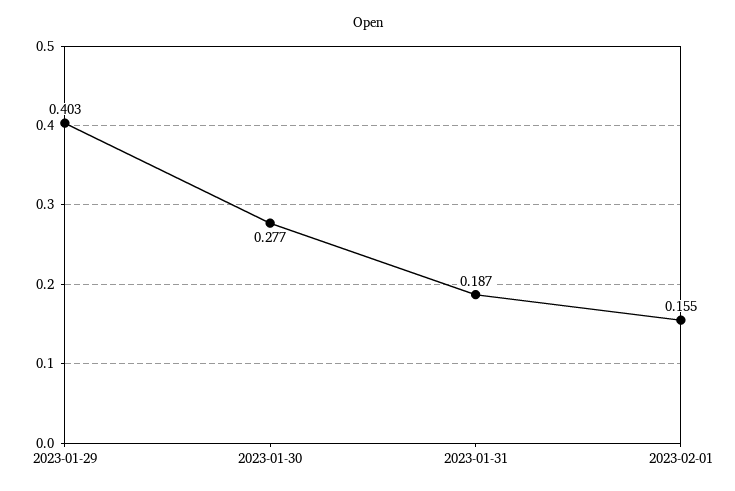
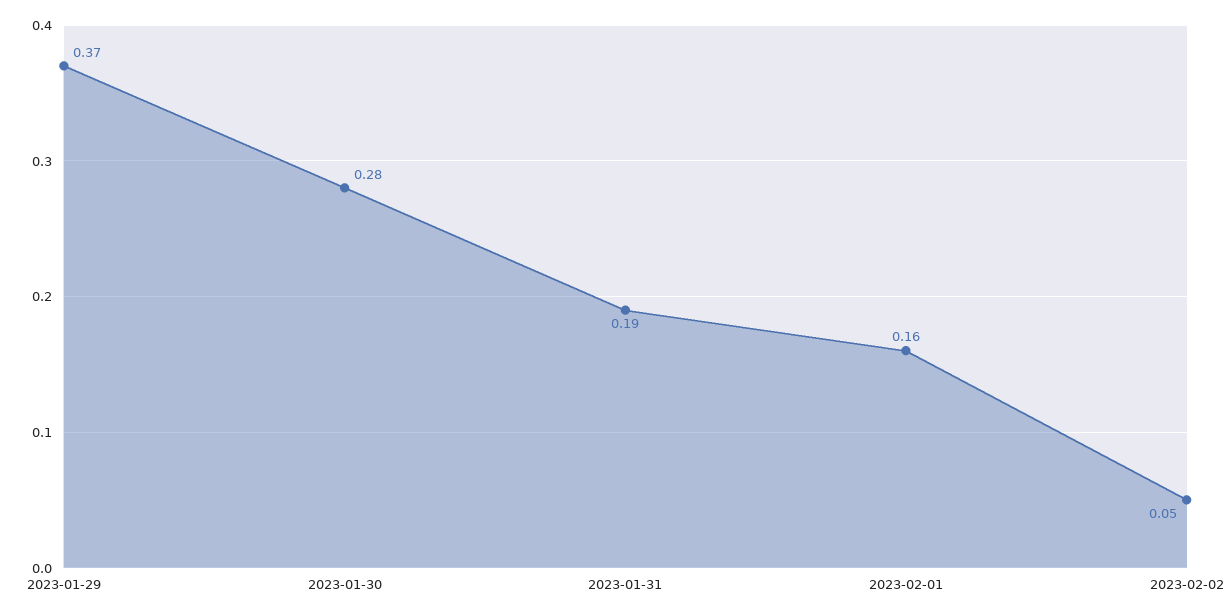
2023-01-29: 0.403 -> 0.37
2023-02-02: none -> 0.05

